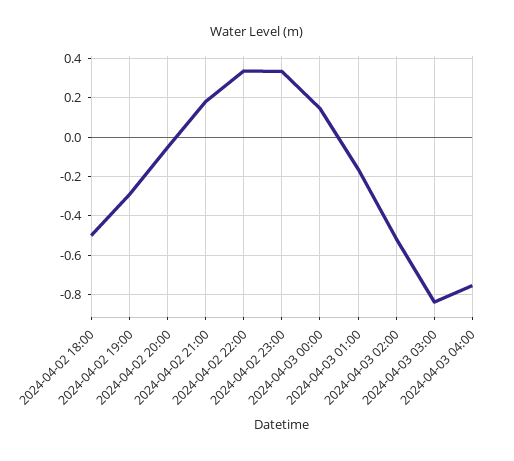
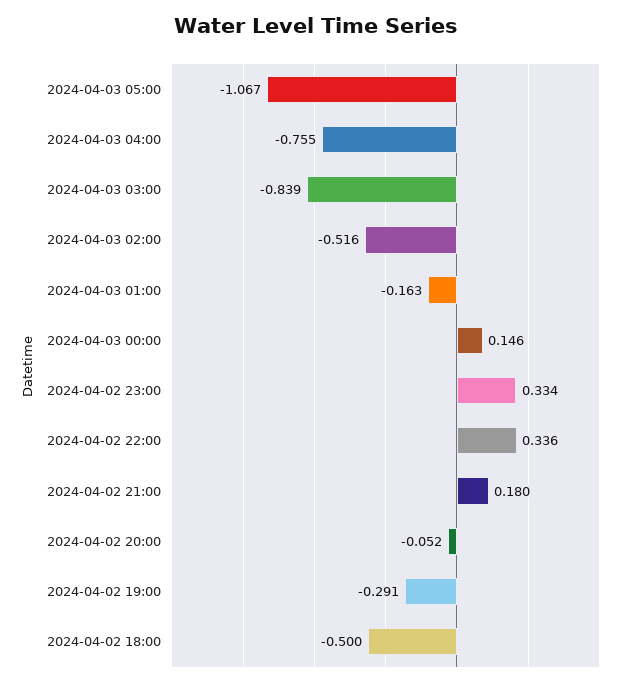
2024-04-03 05:00: none -> -1.067

